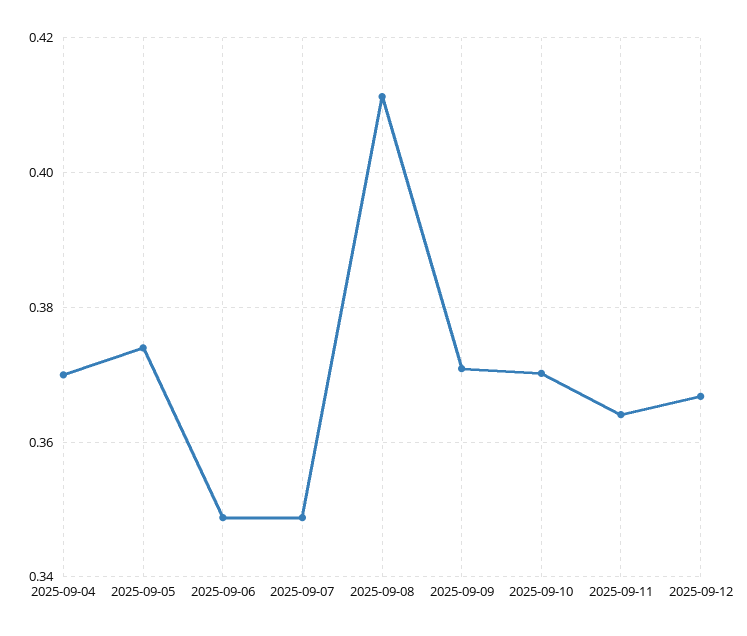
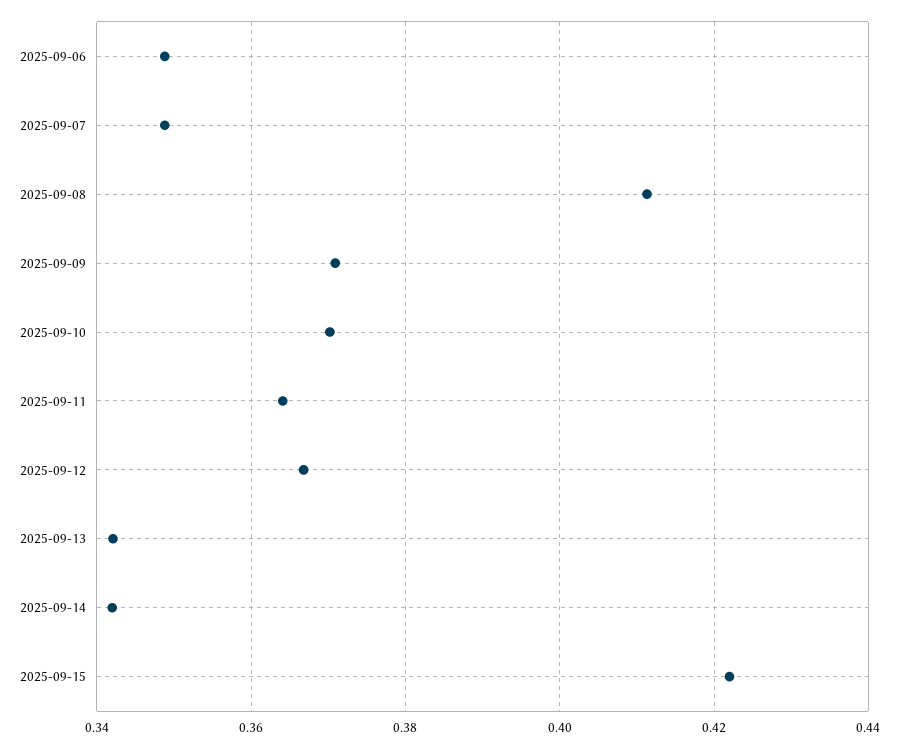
2025-09-04: 0.37 -> none
2025-09-05: 0.374 -> none
2025-09-13: none -> 0.342
2025-09-14: none -> 0.342
2025-09-15: none -> 0.422

